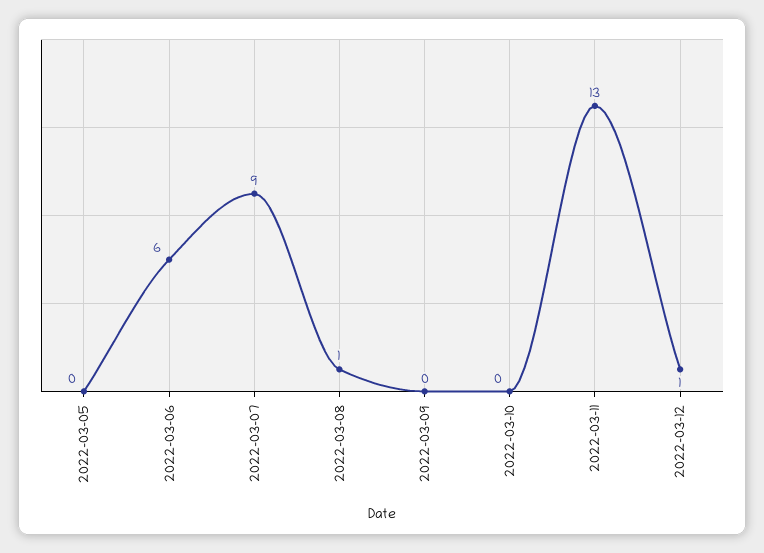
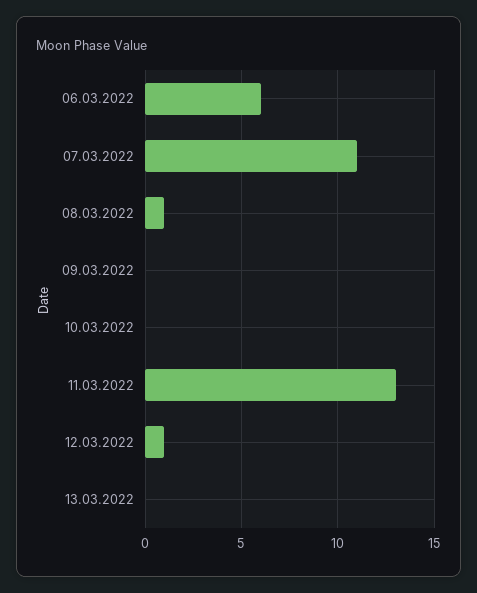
2022-03-05: 0 -> none
2022-03-07: 9 -> 11
13.03.2022: none -> 0

